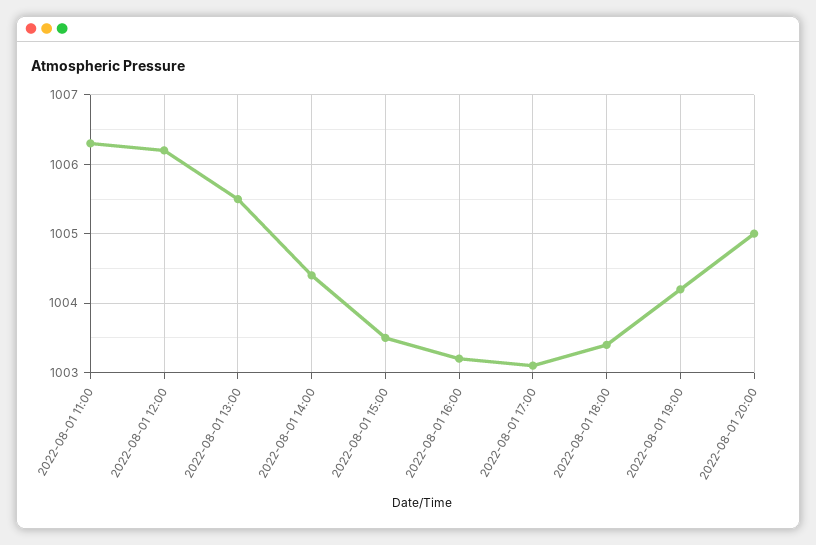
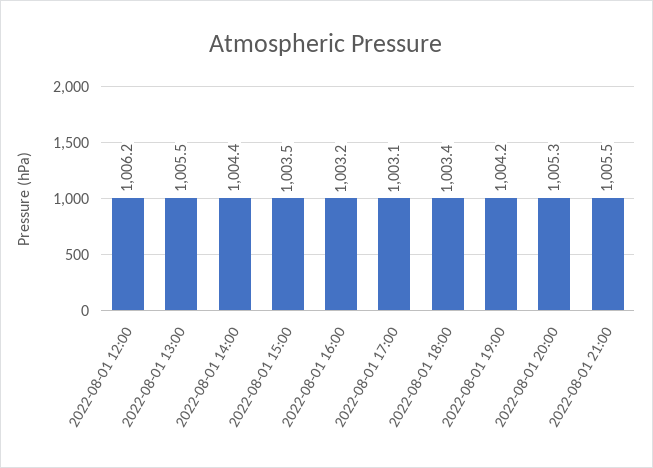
2022-08-01 11:00: 1006.3 -> none
2022-08-01 20:00: 1005 -> 1005.3
2022-08-01 21:00: none -> 1005.5

